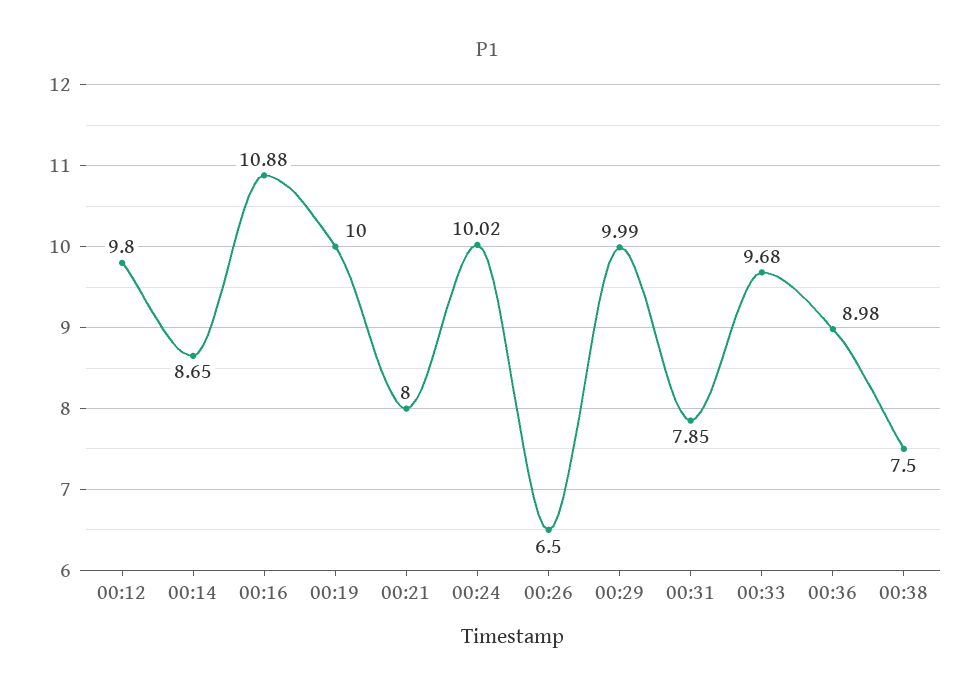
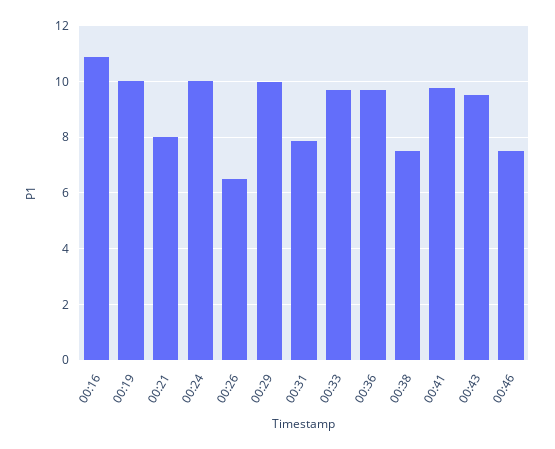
00:12: 9.8 -> none
00:14: 8.65 -> none
00:36: 8.98 -> 9.75
00:41: none -> 9.75
00:43: none -> 9.5
00:46: none -> 7.5

